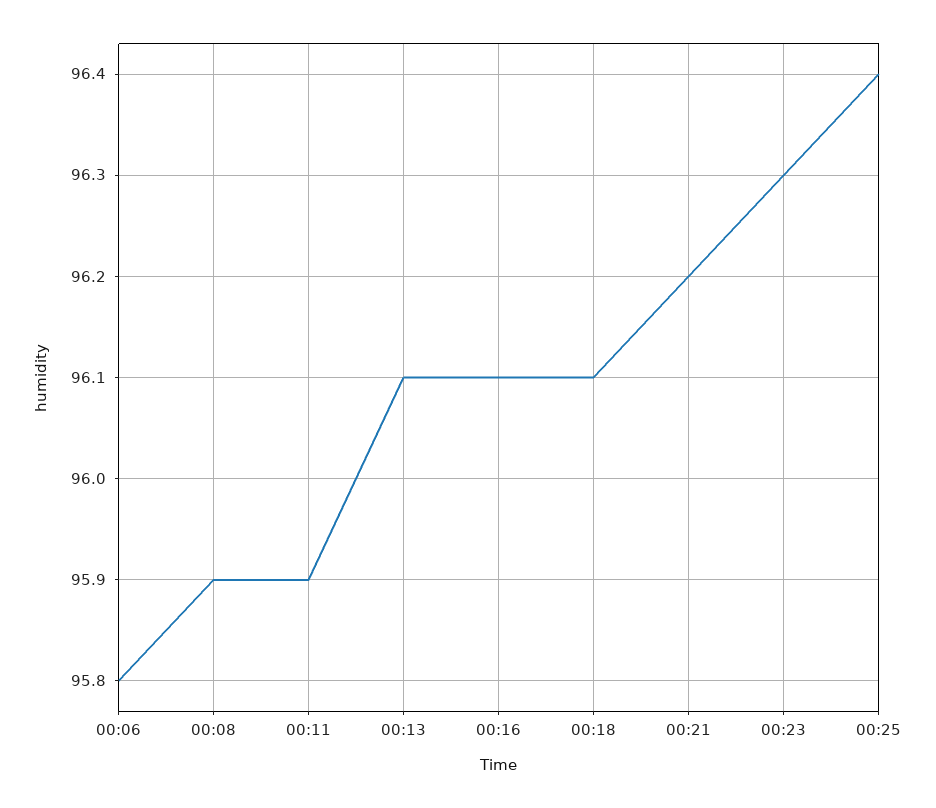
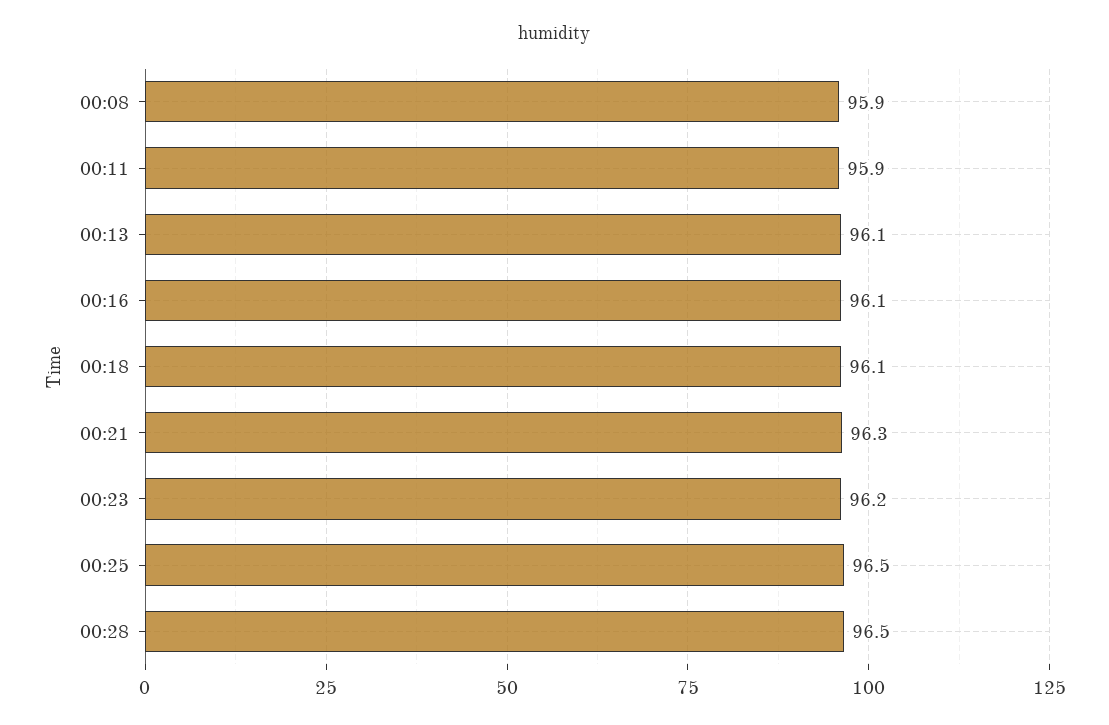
00:06: 95.8 -> none
00:21: 96.2 -> 96.3
00:23: 96.3 -> 96.2
00:25: 96.4 -> 96.5
00:28: none -> 96.5

